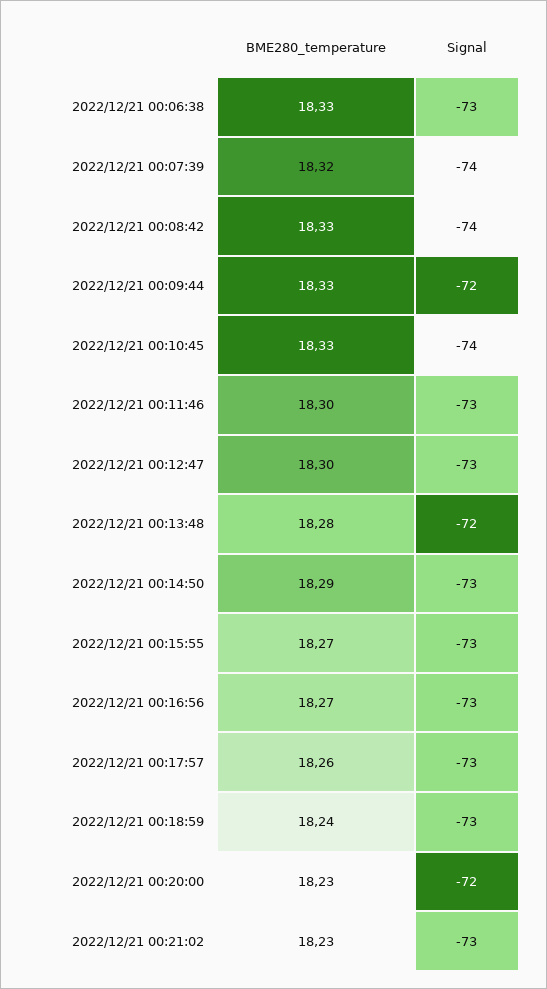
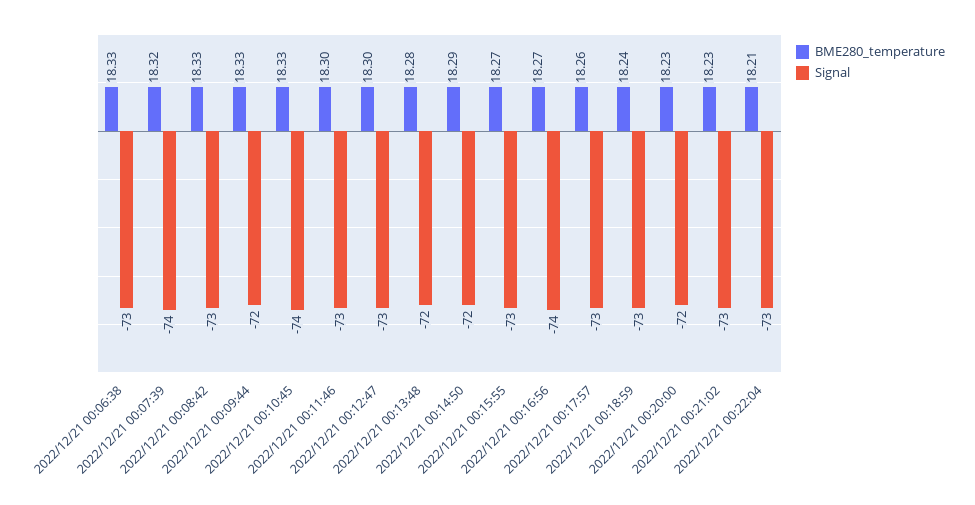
Signal, 2022/12/21 00:08:42: -74 -> -73
Signal, 2022/12/21 00:14:50: -73 -> -72
Signal, 2022/12/21 00:16:56: -73 -> -74
BME280_temperature, 2022/12/21 00:22:04: none -> 18.21
Signal, 2022/12/21 00:22:04: none -> -73

